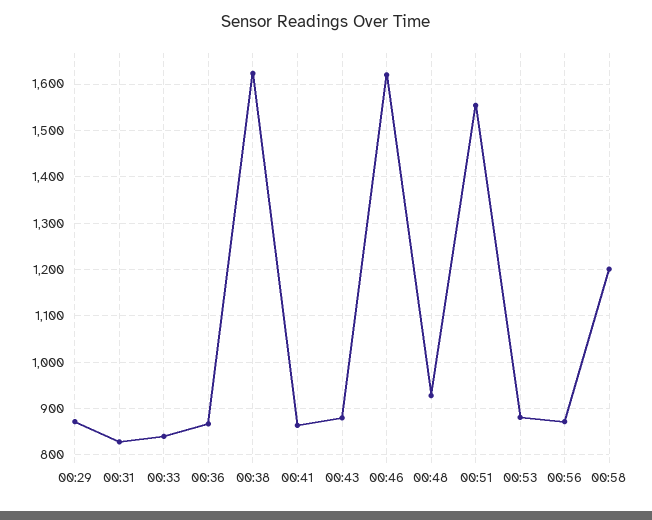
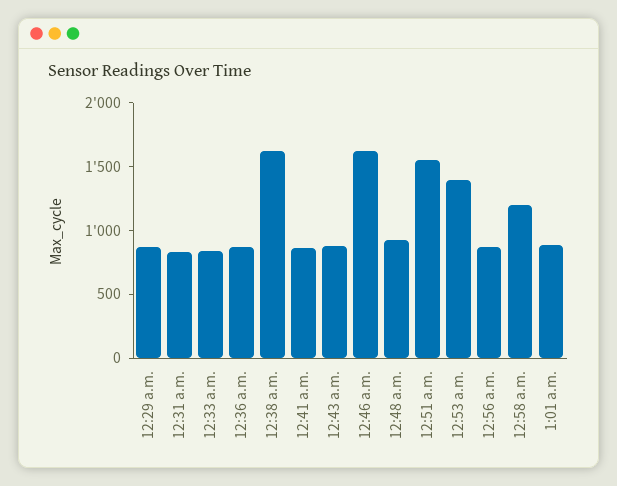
00:53: 880 -> 1400
1:01 a.m.: none -> 900

